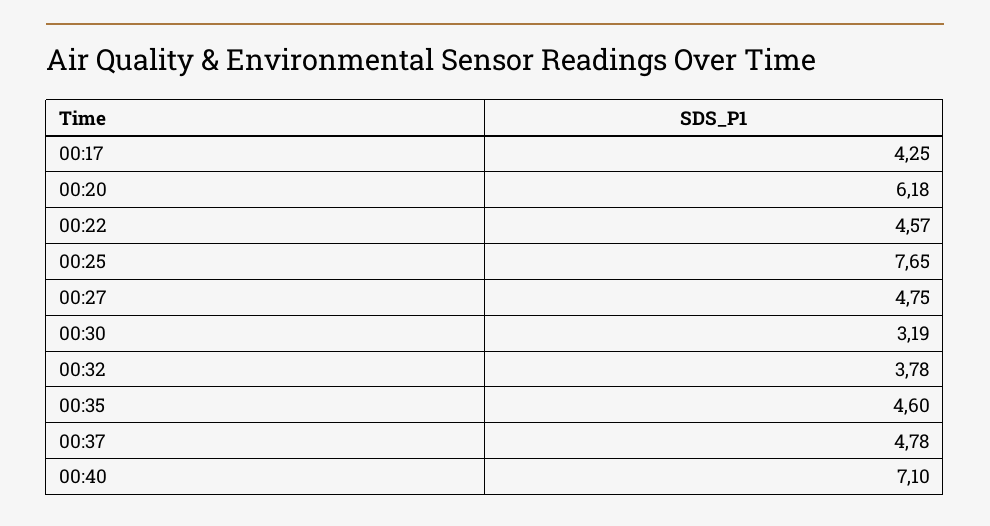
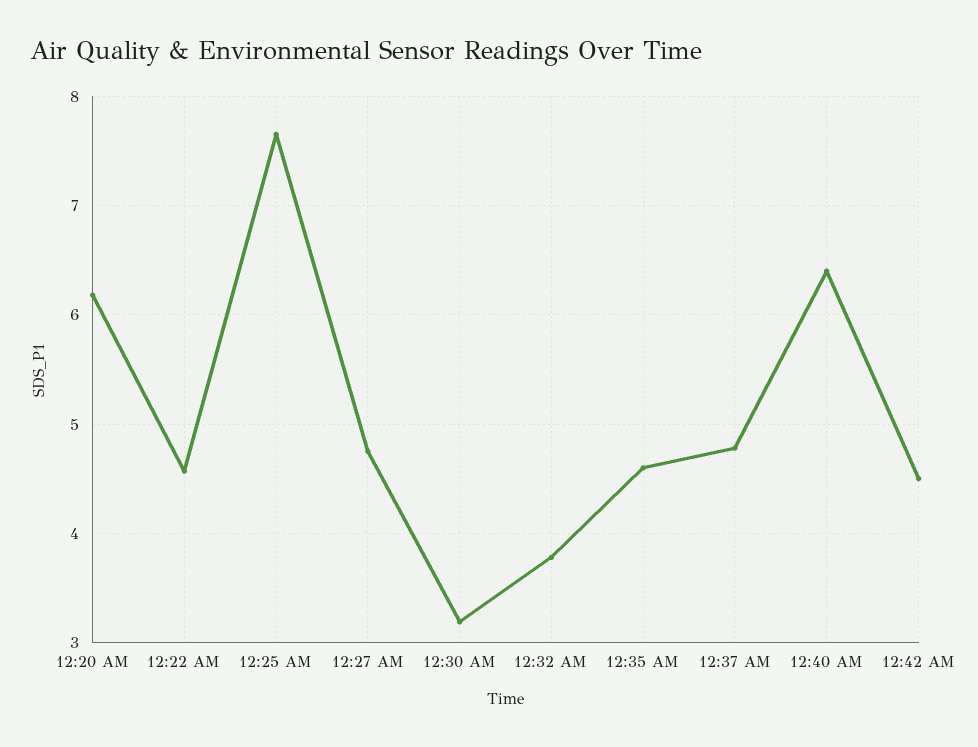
00:17: 4.25 -> none
00:40: 7.1 -> 6.4
12:42 AM: none -> 4.5

